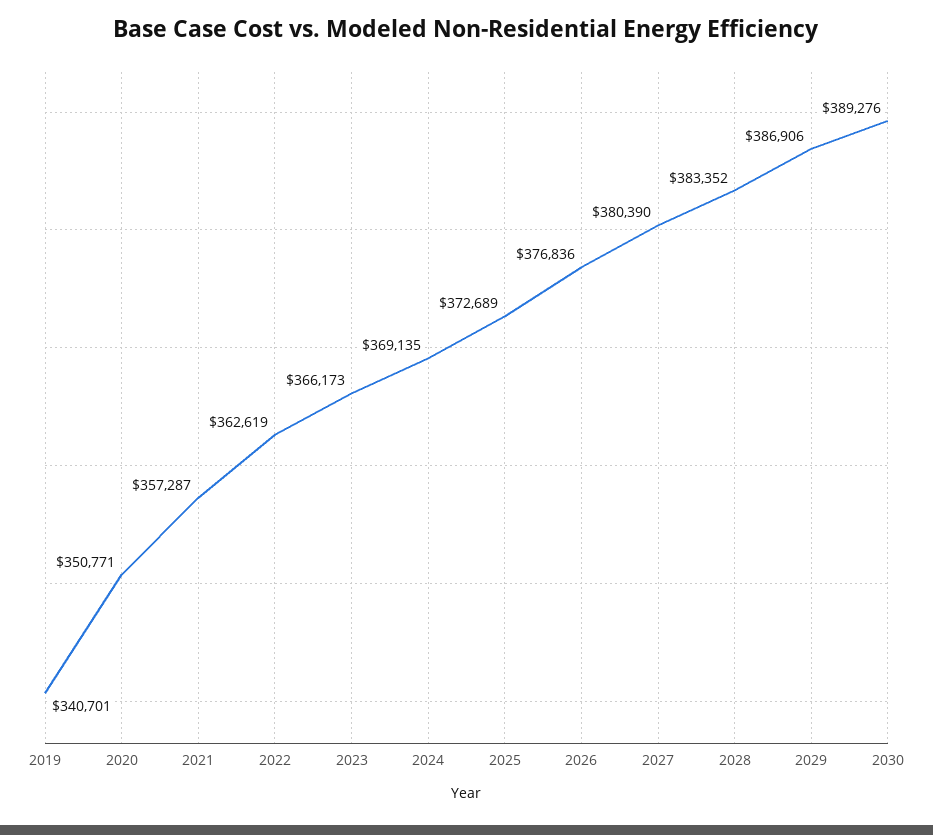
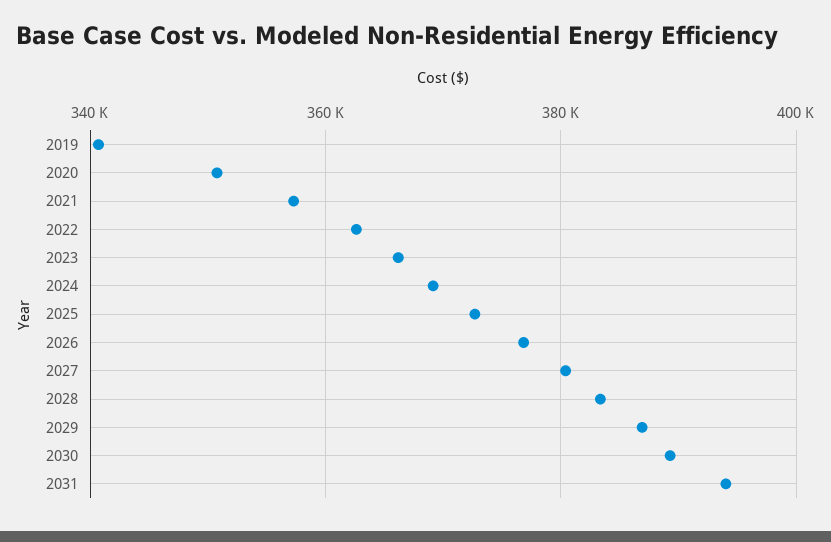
2031: none -> 394000

